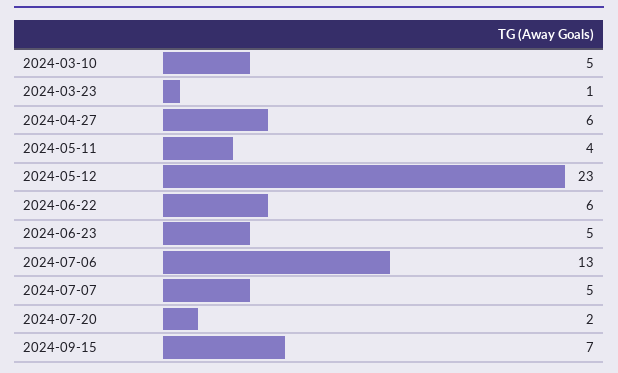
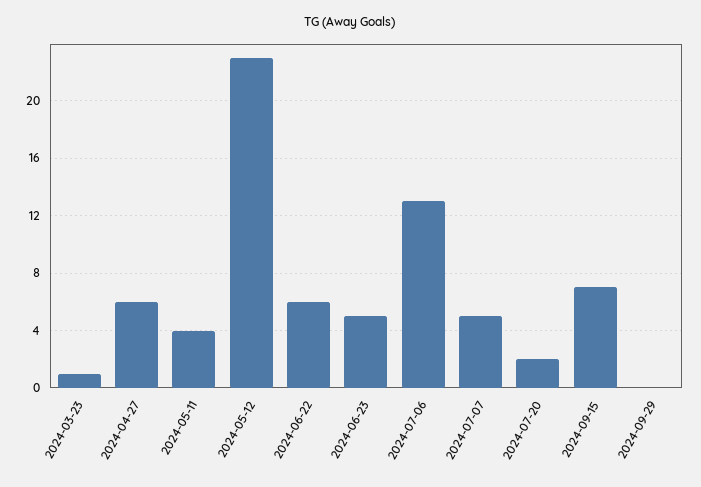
2024-03-10: 5 -> none
2024-09-29: none -> 0

